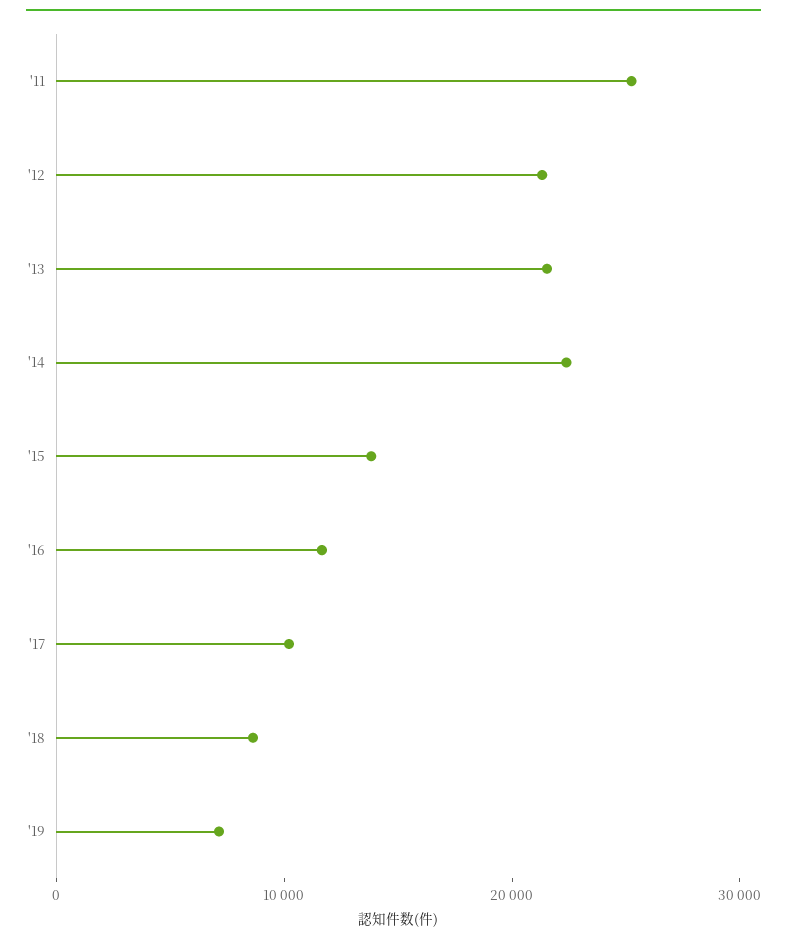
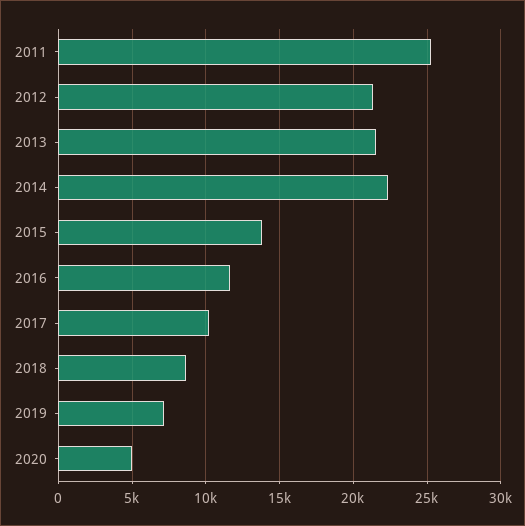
2020: none -> 5000

